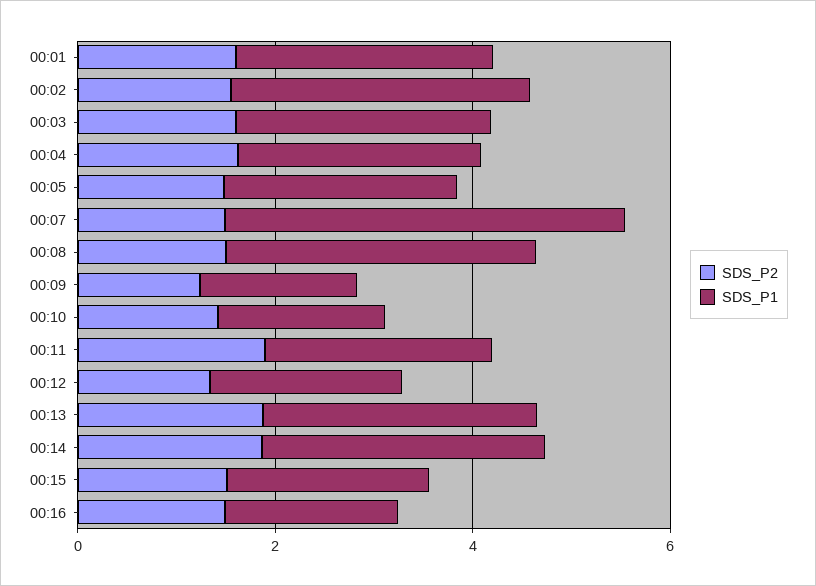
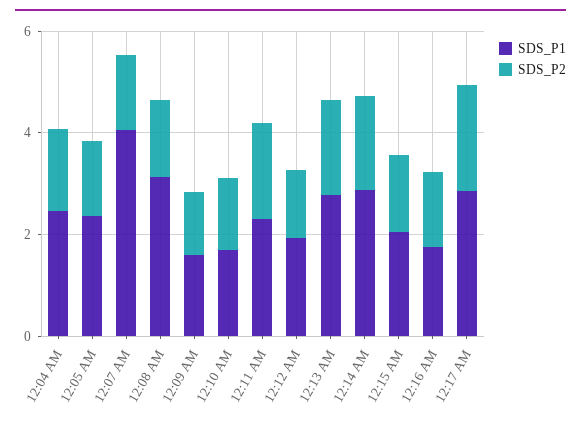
SDS_P2, 00:01: 1.5 -> none
SDS_P1, 00:01: 2.5 -> none
SDS_P2, 00:02: 1.5 -> none
SDS_P1, 00:02: 3 -> none
SDS_P2, 00:03: 1.5 -> none
SDS_P1, 00:03: 2.5 -> none
SDS_P1, 12:17 AM: none -> 3
SDS_P2, 12:17 AM: none -> 2

